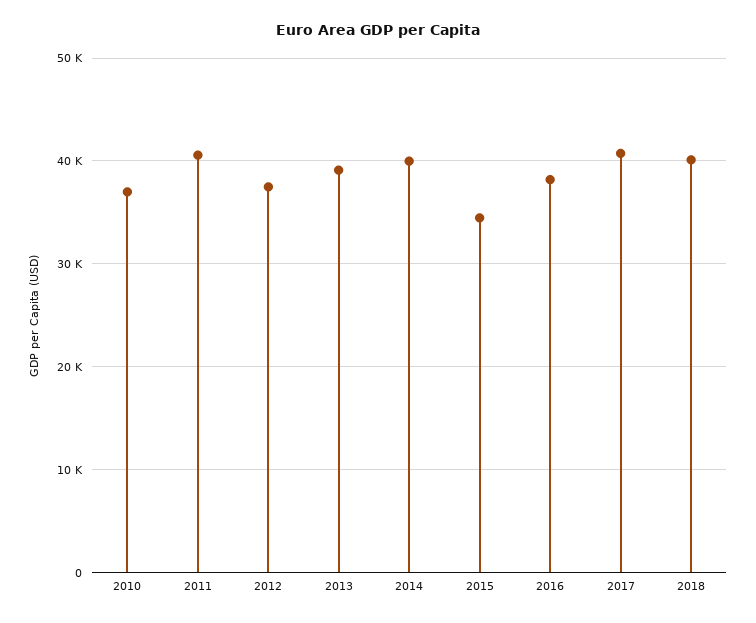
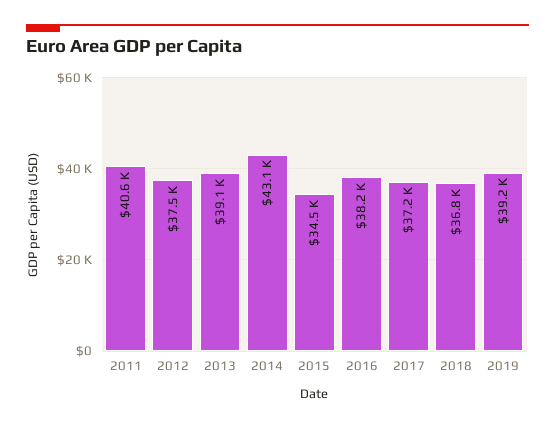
2010: 37000 -> none
2014: 40000 -> 43100
2017: 41000 -> 37200
2018: 40000 -> 36800
2019: none -> 39200

